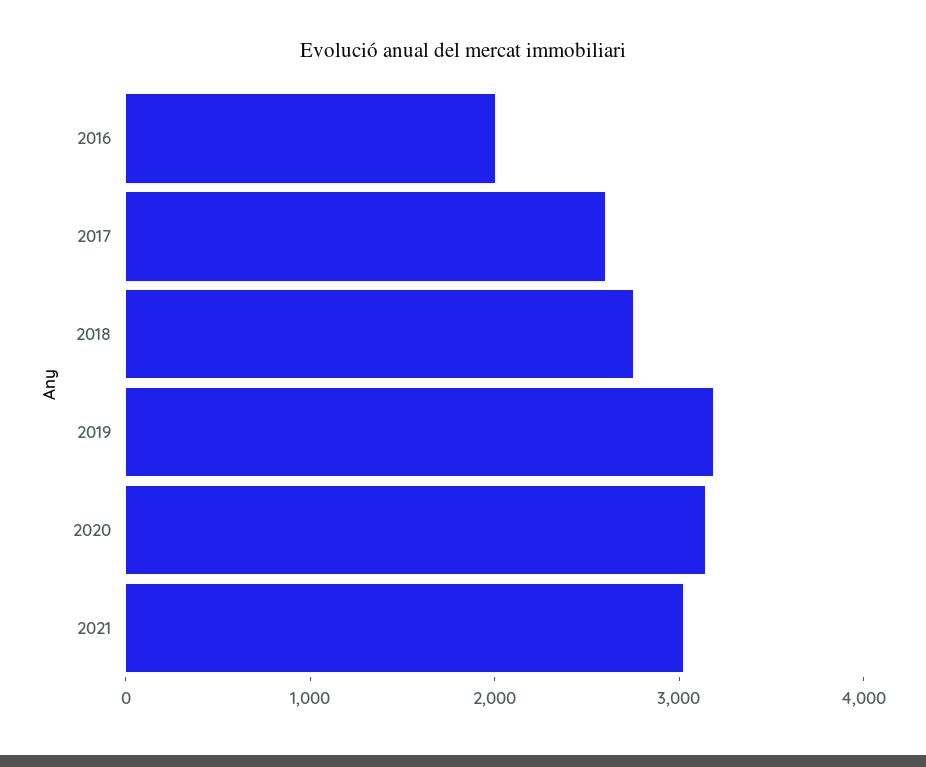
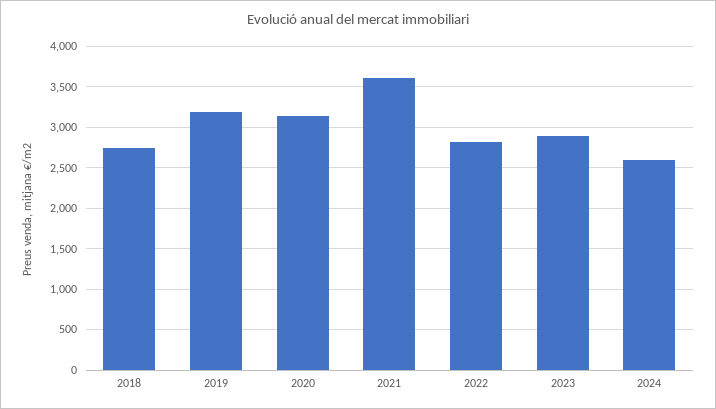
2016: 2000 -> none
2017: 2600 -> none
2021: 3000 -> 3600
2022: none -> 2800
2023: none -> 2900
2024: none -> 2600

